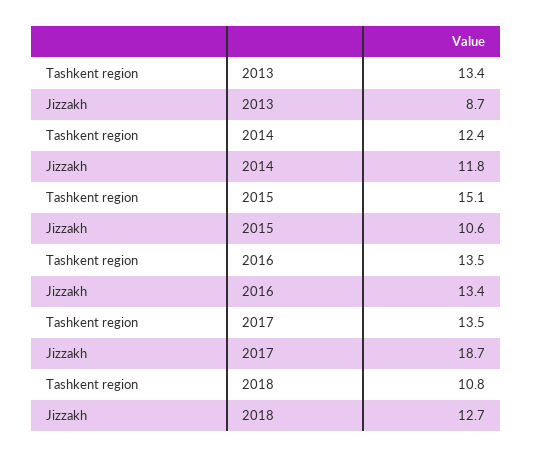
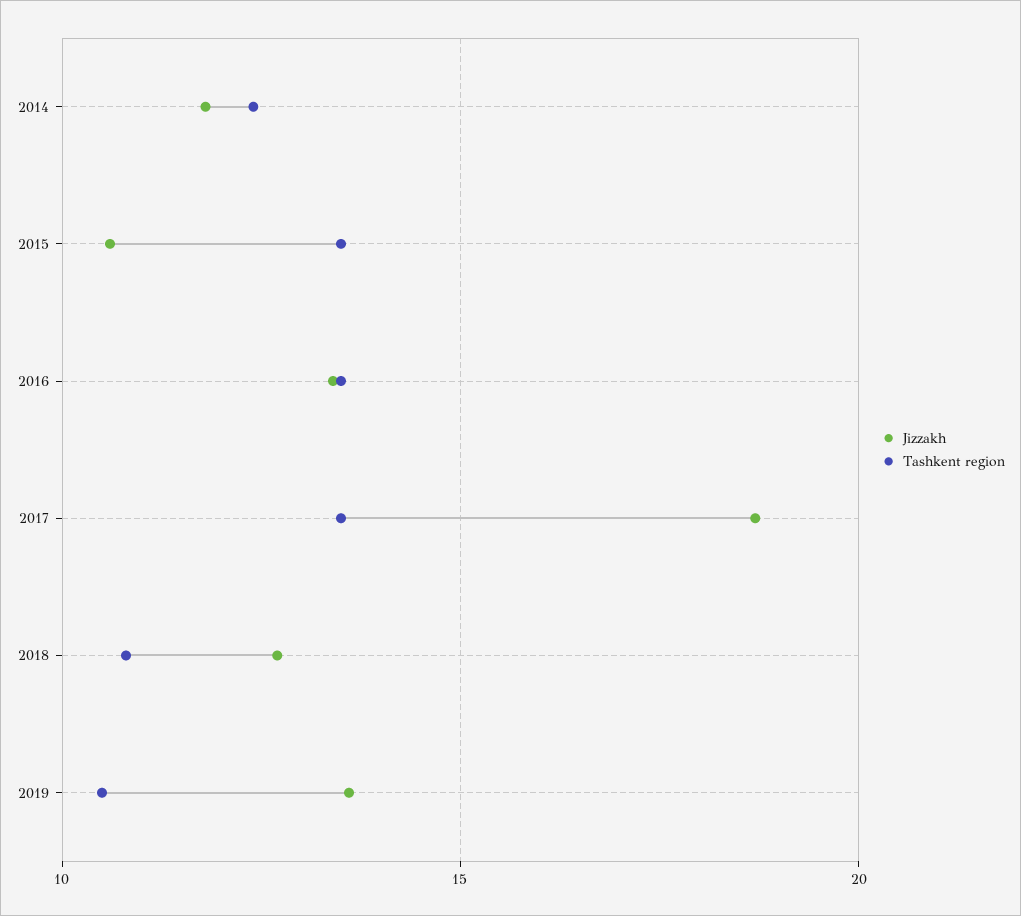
Tashkent region, 2013: 13.4 -> none
Jizzakh, 2013: 8.7 -> none
Tashkent region, 2015: 15.1 -> 13.5
Jizzakh, 2019: none -> 13.5
Tashkent region, 2019: none -> 10.5

